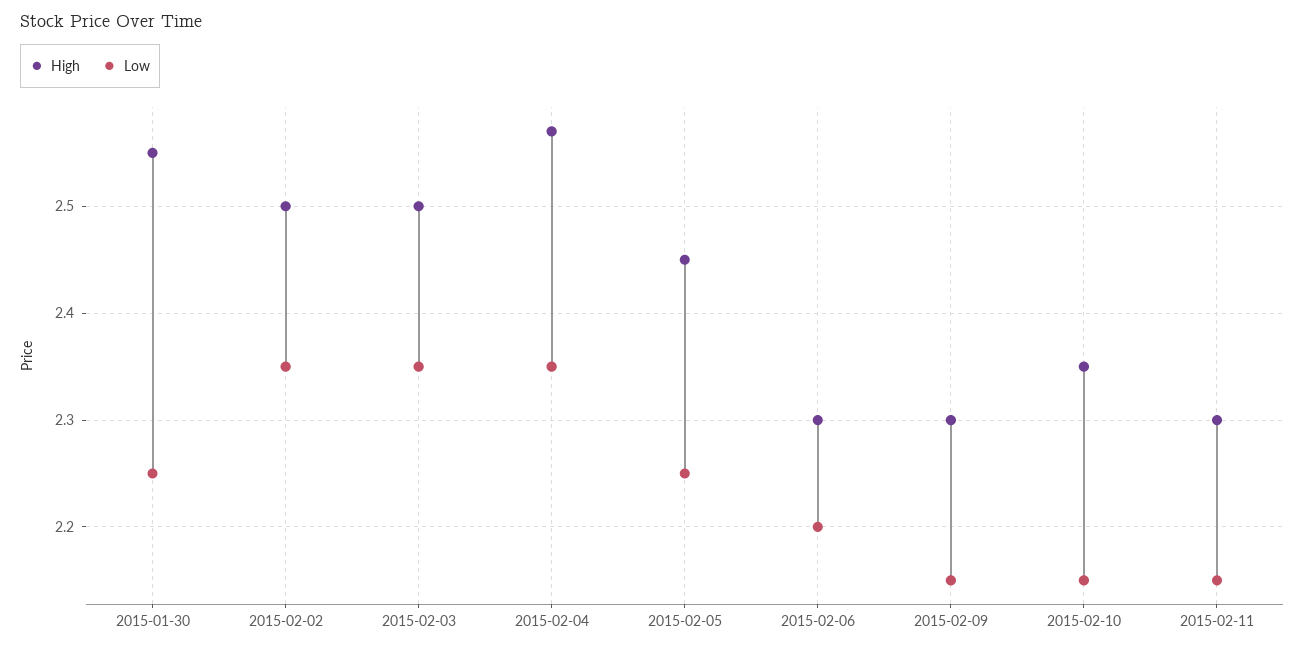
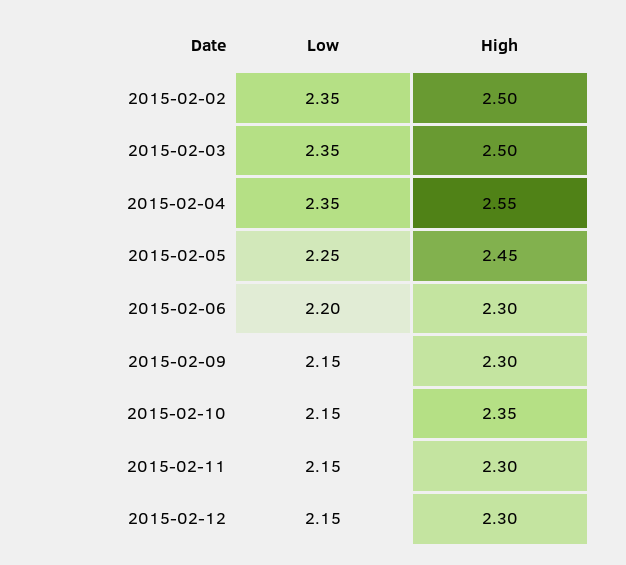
High, 2015-01-30: 2.55 -> none
Low, 2015-01-30: 2.25 -> none
High, 2015-02-04: 2.57 -> 2.55
Low, 2015-02-12: none -> 2.15
High, 2015-02-12: none -> 2.3

